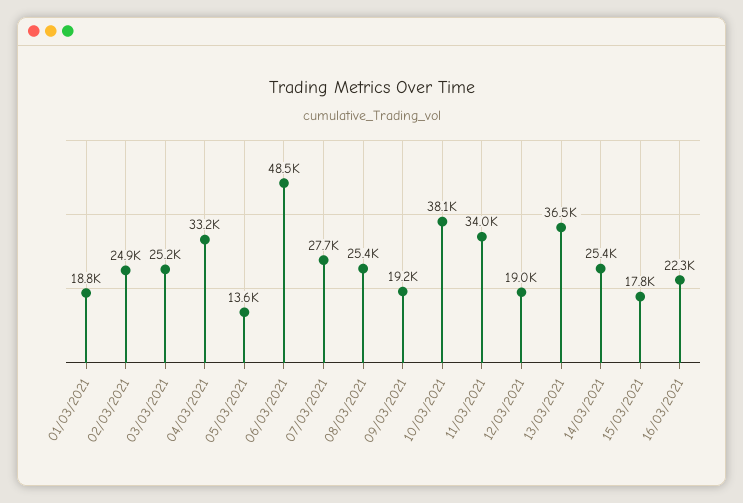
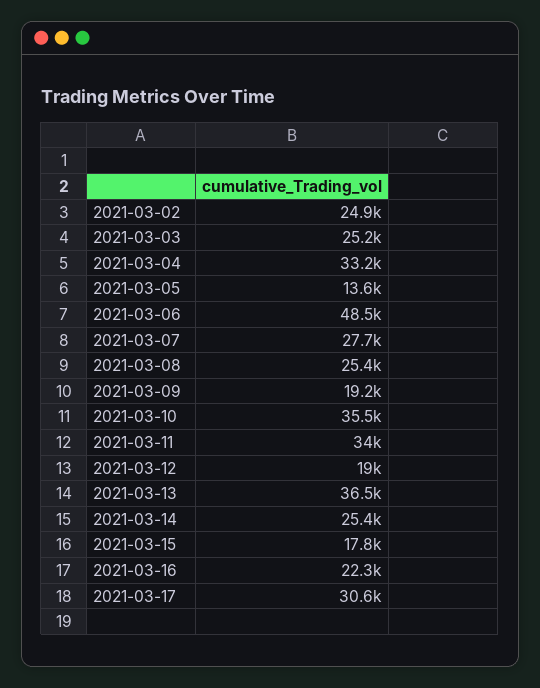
01/03/2021: 18800 -> none
10/03/2021: 38100 -> 35500
2021-03-17: none -> 30600

